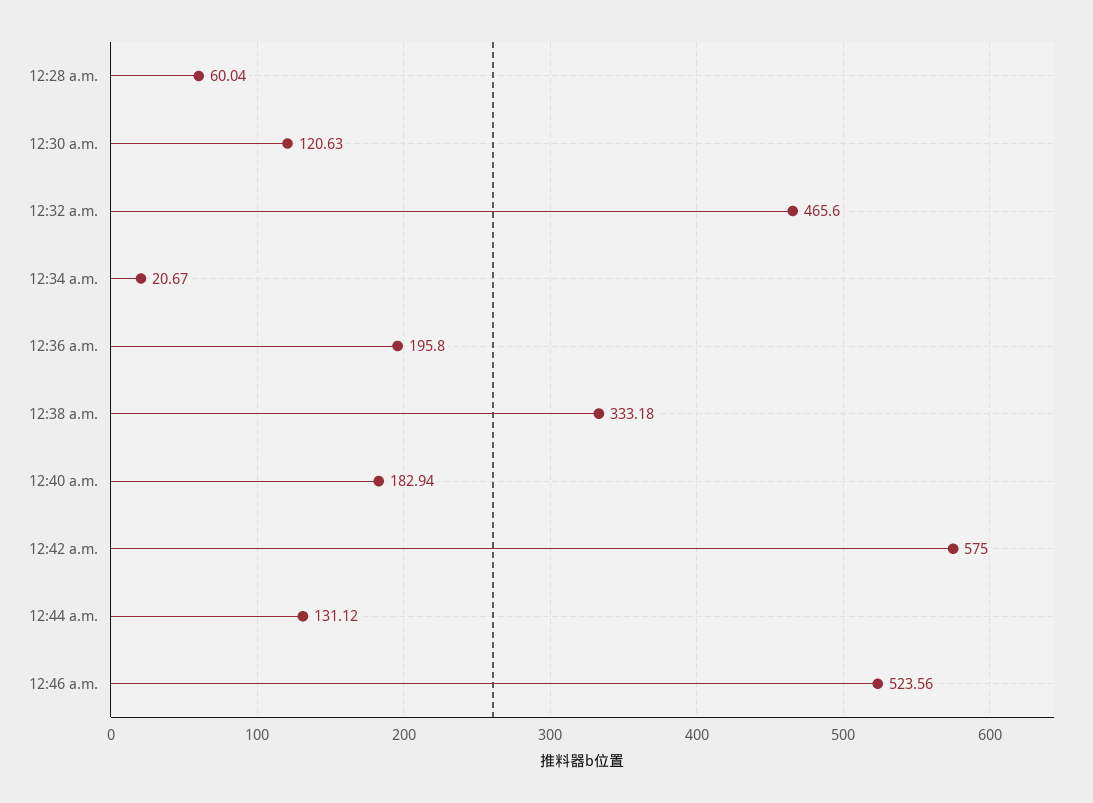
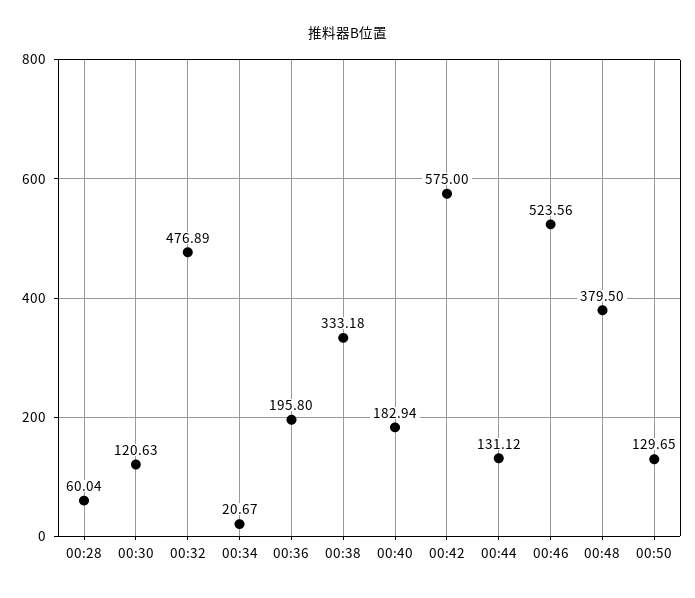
12:32 a.m.: 465.6 -> 476.89
00:48: none -> 379.5
00:50: none -> 129.65

